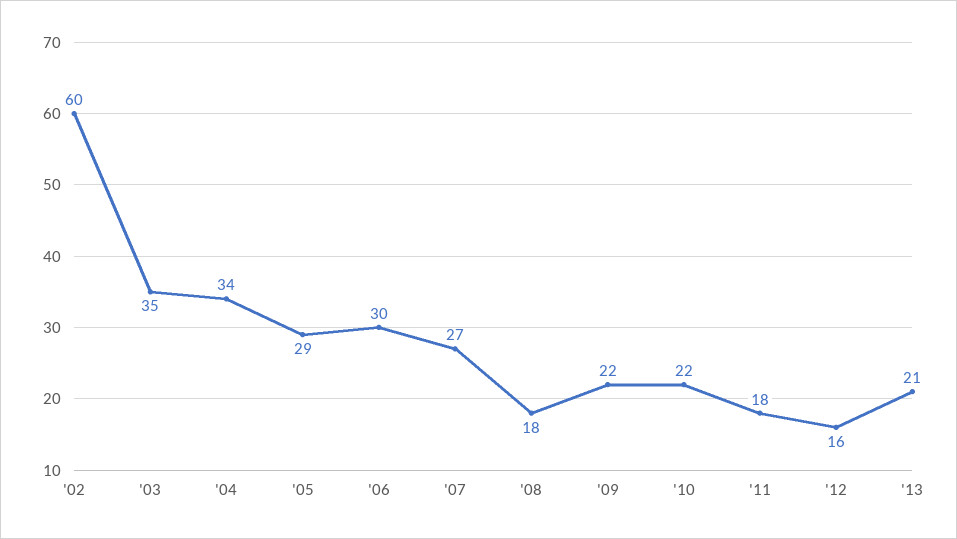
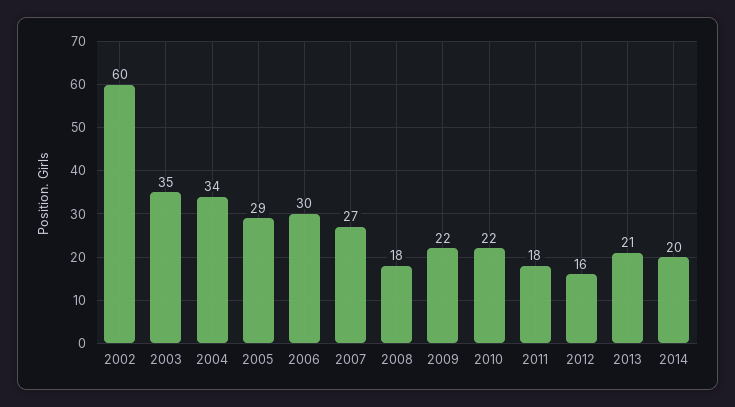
2014: none -> 20

